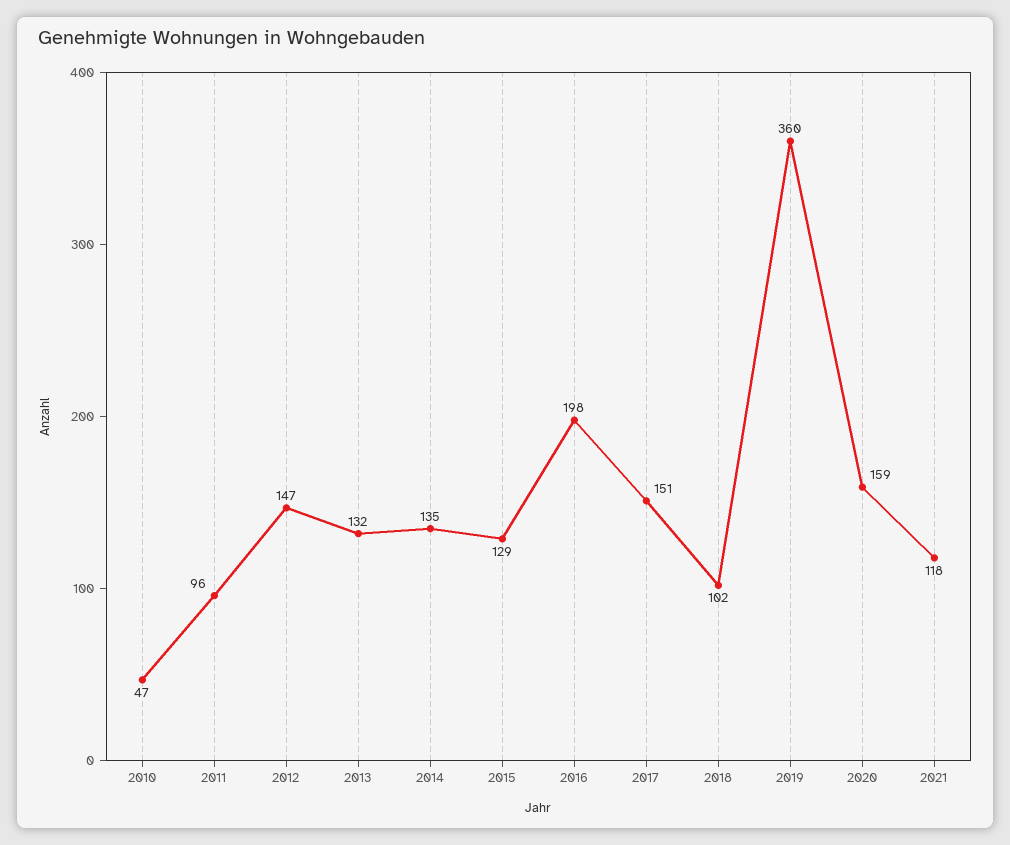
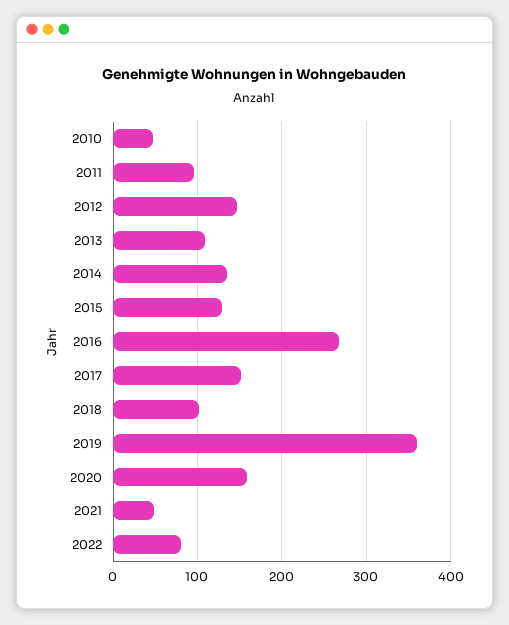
2013: 132 -> 110
2016: 198 -> 270
2021: 118 -> 50
2022: none -> 80

